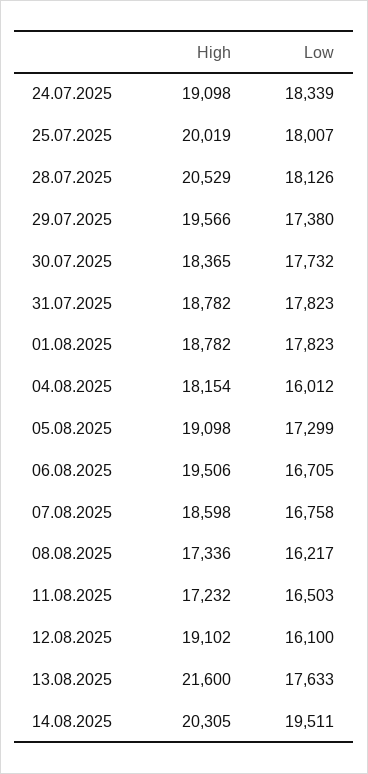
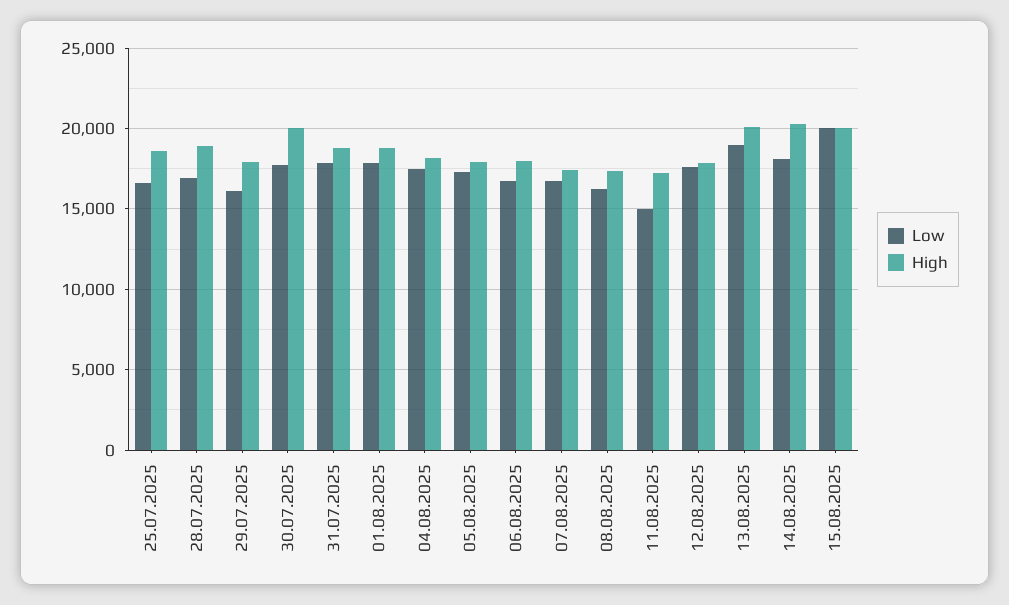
High, 24.07.2025: 19098 -> none
Low, 24.07.2025: 18339 -> none
High, 25.07.2025: 20019 -> 18500
Low, 25.07.2025: 18007 -> 16500
High, 28.07.2025: 20529 -> 19000
Low, 28.07.2025: 18126 -> 17000
High, 29.07.2025: 19566 -> 18000
Low, 29.07.2025: 17380 -> 16000
High, 30.07.2025: 18365 -> 20000
Low, 04.08.2025: 16012 -> 17500
High, 05.08.2025: 19098 -> 18000
High, 06.08.2025: 19506 -> 18000
High, 07.08.2025: 18598 -> 17500
Low, 11.08.2025: 16503 -> 15000
High, 12.08.2025: 19102 -> 18000
Low, 12.08.2025: 16100 -> 17500
High, 13.08.2025: 21600 -> 20000
Low, 13.08.2025: 17633 -> 19000
Low, 14.08.2025: 19511 -> 18000
Low, 15.08.2025: none -> 20000
High, 15.08.2025: none -> 20000

